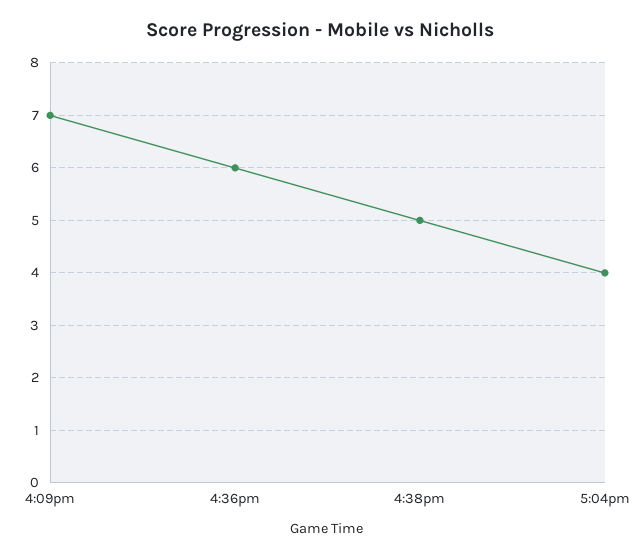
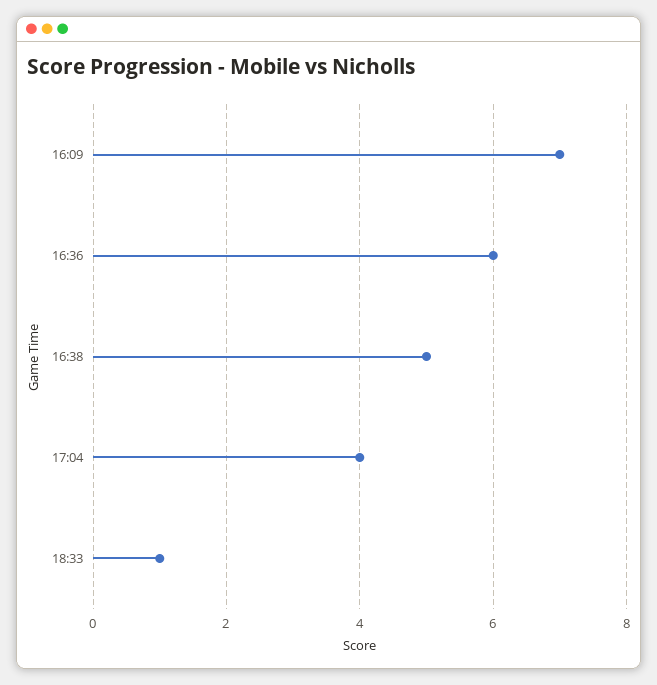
18:33: none -> 1

